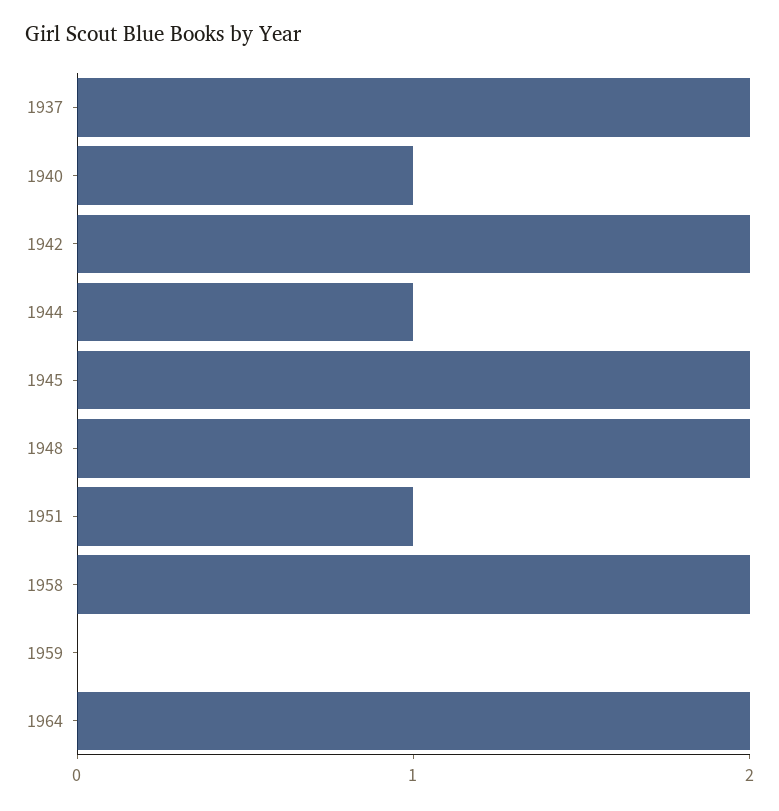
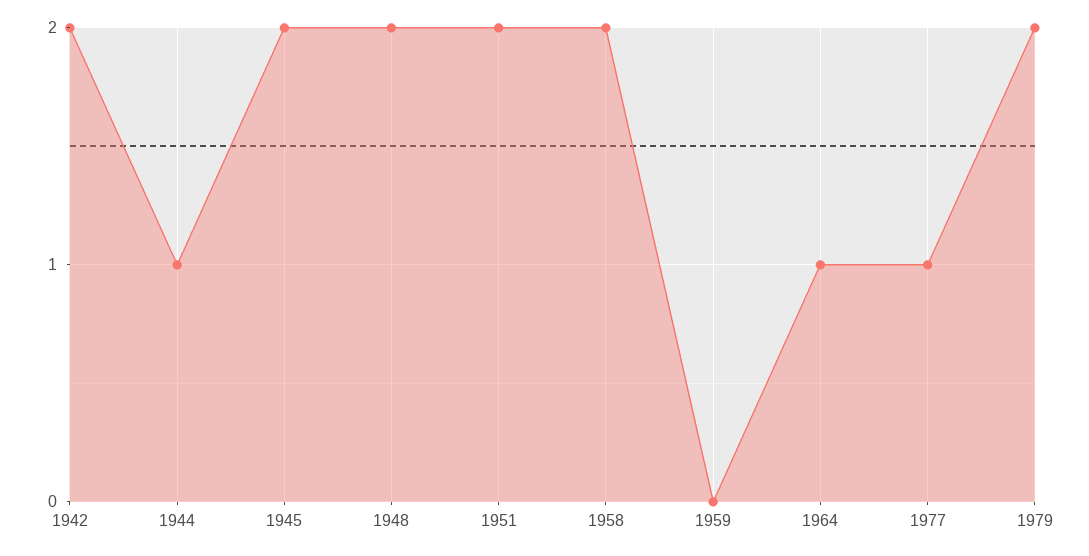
1937: 2 -> none
1940: 1 -> none
1951: 1 -> 2
1964: 2 -> 1
1977: none -> 1
1979: none -> 2

